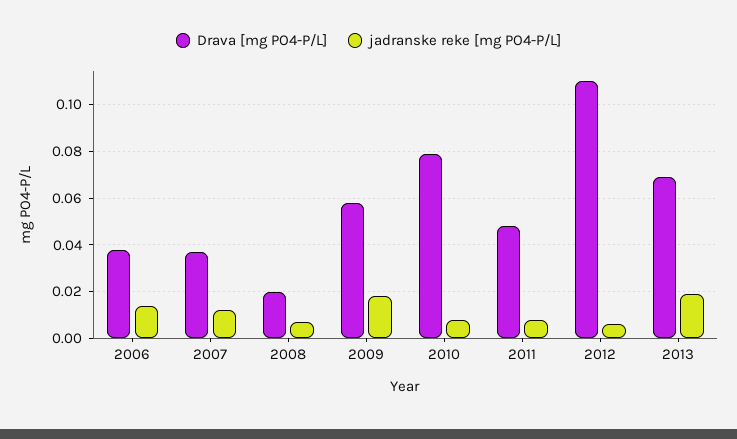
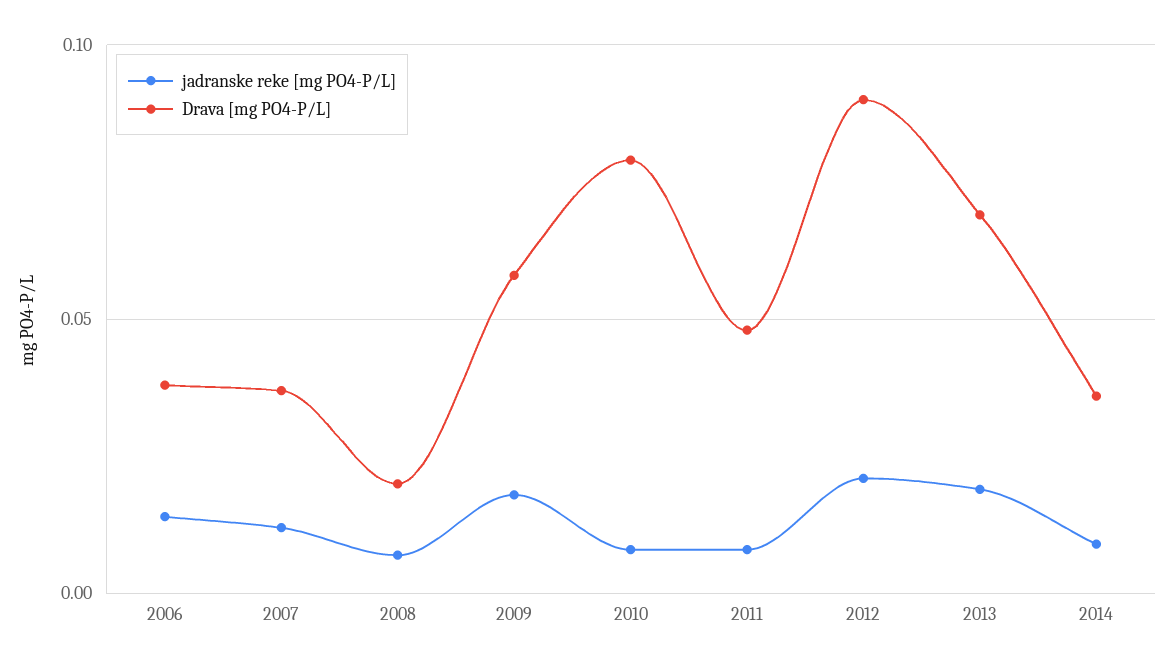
Drava [mg PO4-P/L], 2012: 0.11 -> 0.09
jadranske reke [mg PO4-P/L], 2012: 0.005 -> 0.02
jadranske reke [mg PO4-P/L], 2014: none -> 0.01
Drava [mg PO4-P/L], 2014: none -> 0.035

